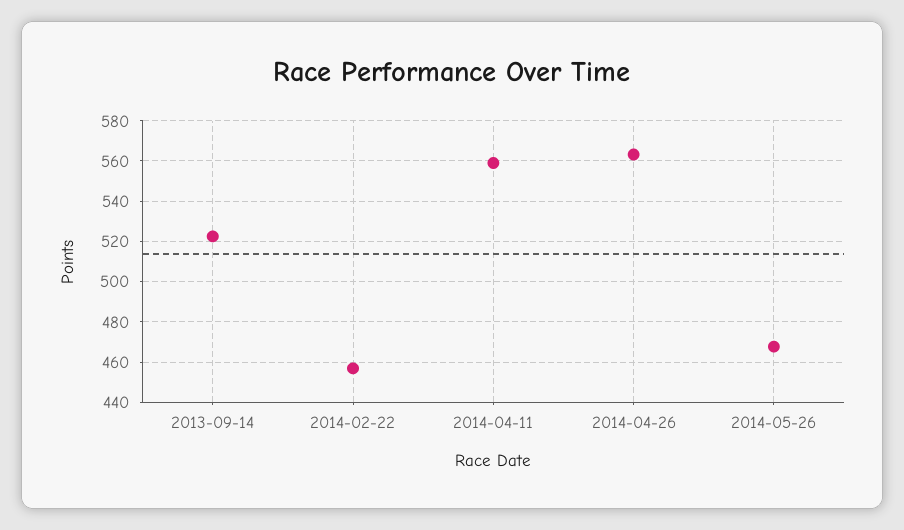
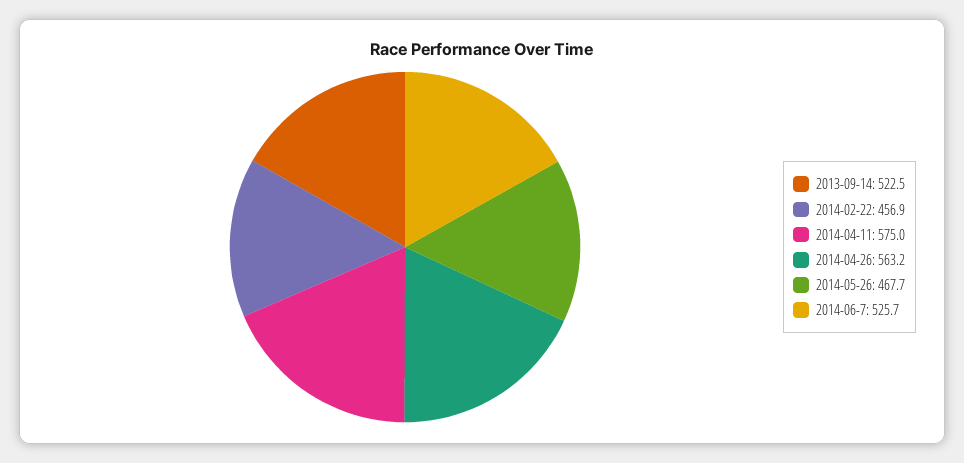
2014-04-11: 560 -> 575
2014-06-7: none -> 525.7

